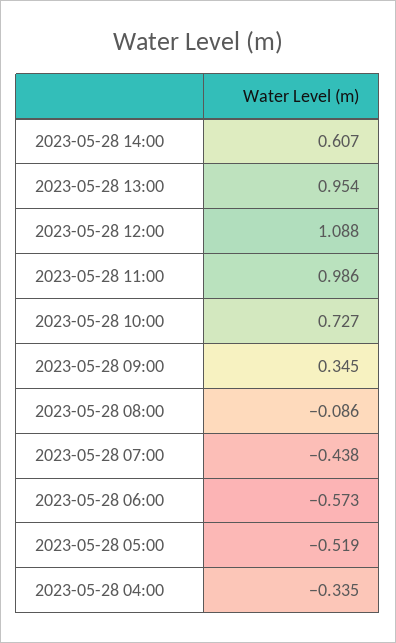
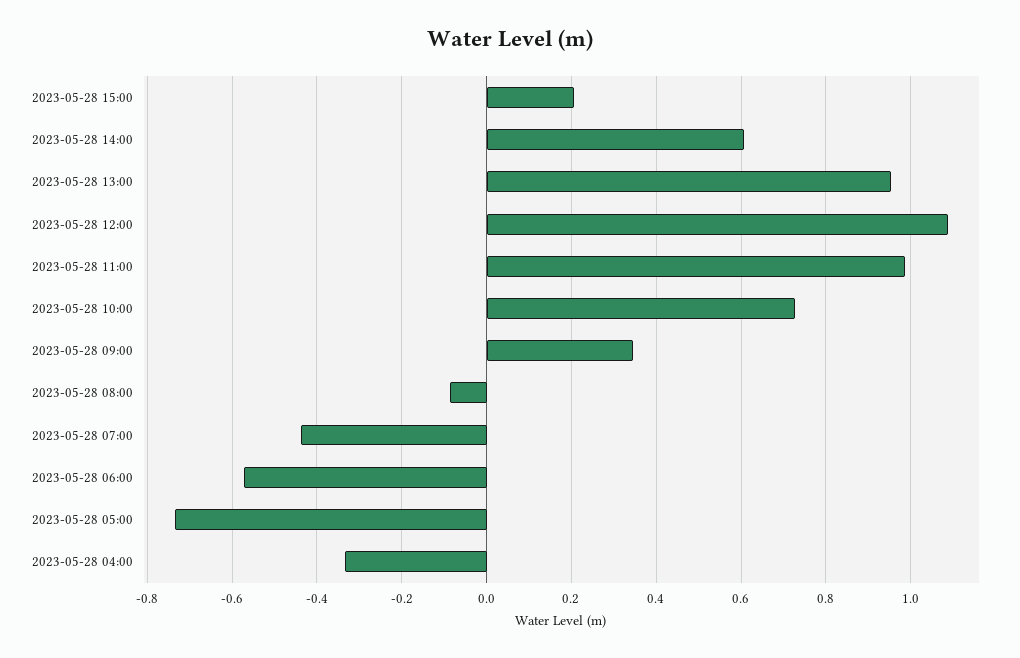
2023-05-28 05:00: -0.519 -> -0.74
2023-05-28 15:00: none -> 0.2

